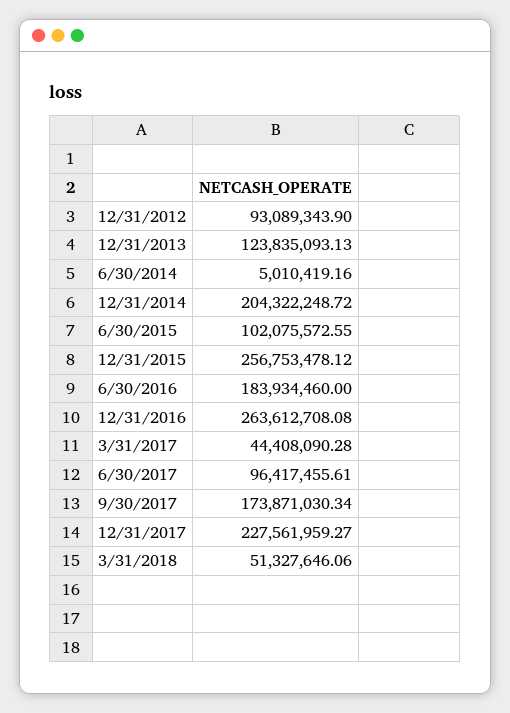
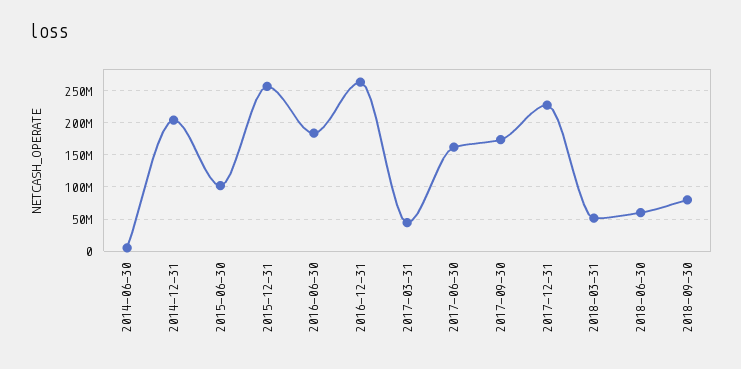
12/31/2012: 93089343.9 -> none
12/31/2013: 123835093.13 -> none
6/30/2017: 96417455.61 -> 160000000
2018-06-30: none -> 60000000
2018-09-30: none -> 80000000

